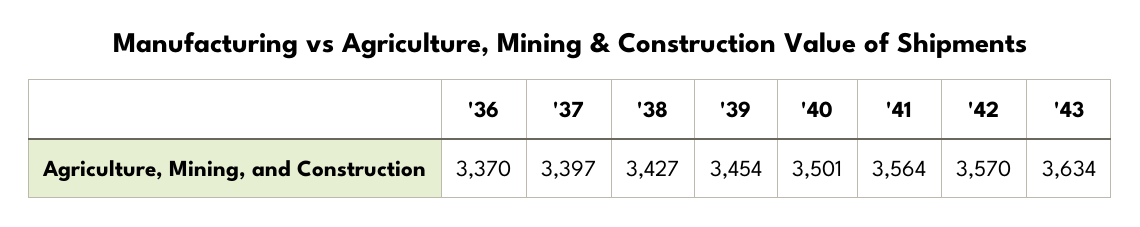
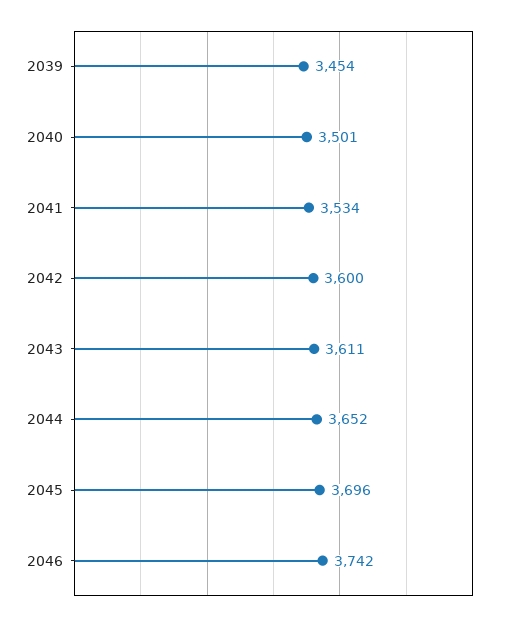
'36: 3370 -> none
'37: 3397 -> none
'38: 3427 -> none
'41: 3564 -> 3534
'42: 3570 -> 3600
'43: 3634 -> 3611
2044: none -> 3652
2045: none -> 3696
2046: none -> 3742

